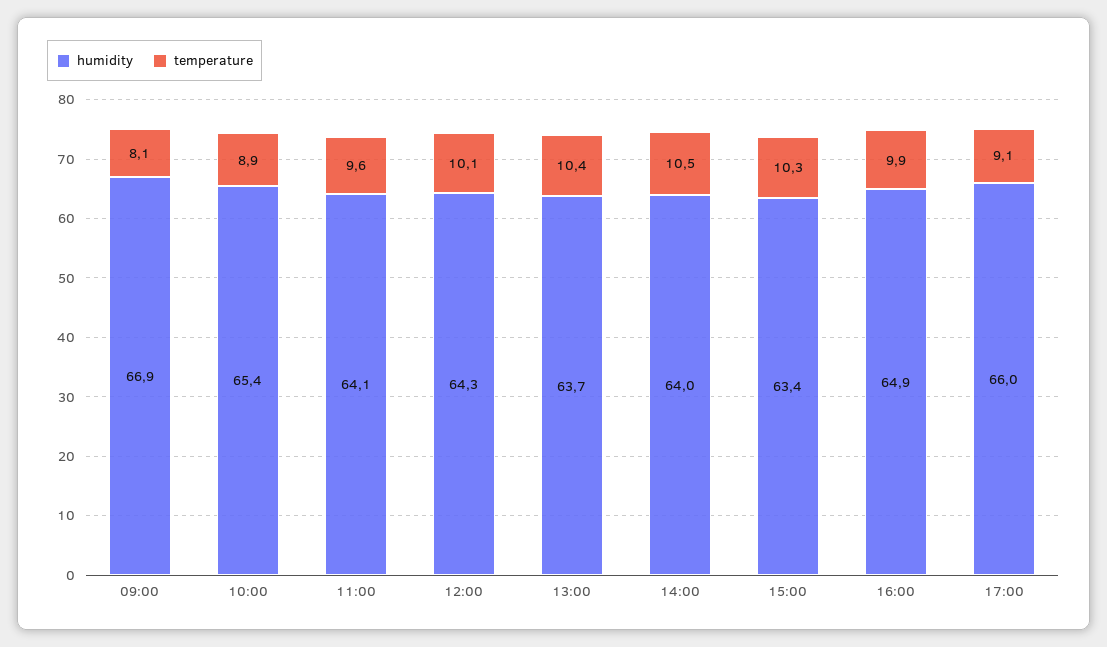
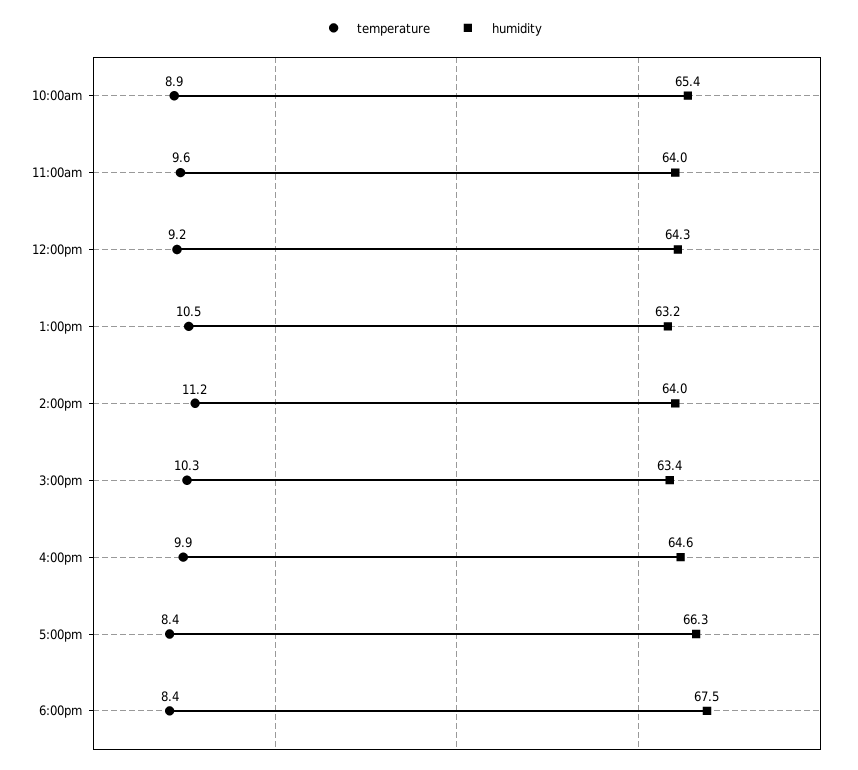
humidity, 09:00: 66.9 -> none
temperature, 09:00: 8.1 -> none
humidity, 11:00: 64.1 -> 64
temperature, 12:00: 10.1 -> 9.2
humidity, 13:00: 63.7 -> 63.2
temperature, 13:00: 10.4 -> 10.5
temperature, 14:00: 10.5 -> 11.2
humidity, 16:00: 64.9 -> 64.6
humidity, 17:00: 66 -> 66.3
temperature, 17:00: 9.1 -> 8.4
temperature, 6:00pm: none -> 8.4
humidity, 6:00pm: none -> 67.5

